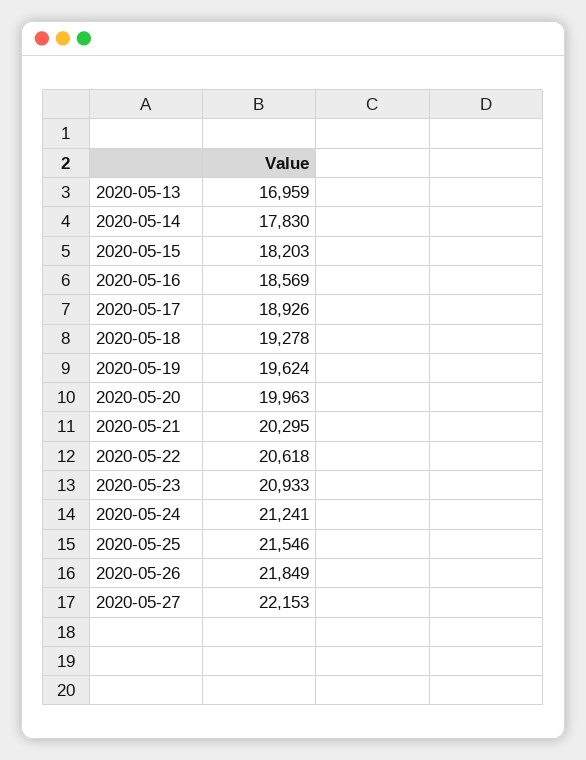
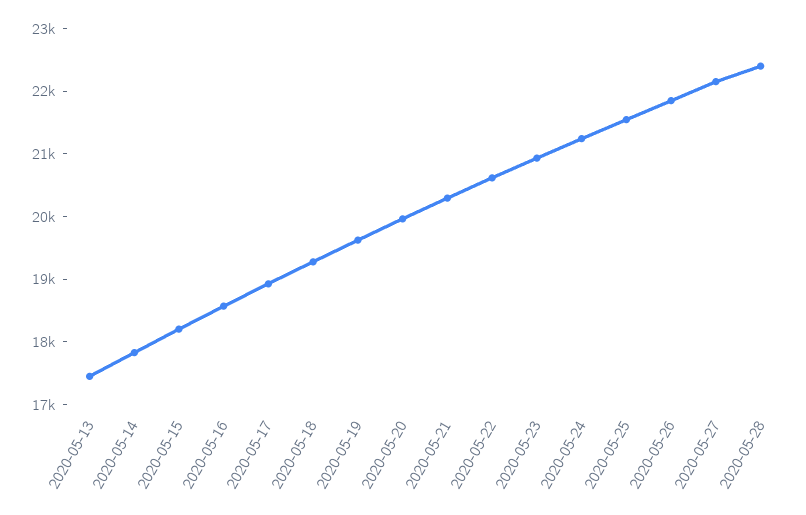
2020-05-13: 16959 -> 17400
2020-05-28: none -> 22400

